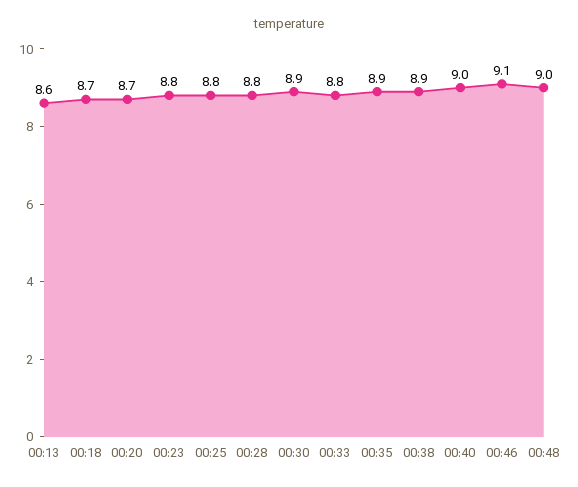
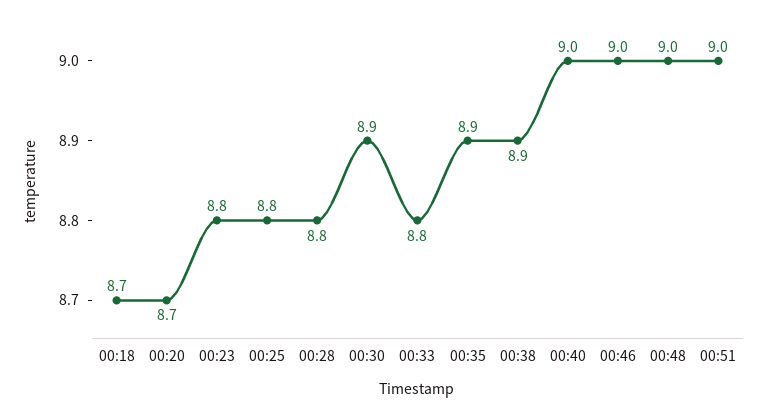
00:13: 8.6 -> none
00:46: 9.1 -> 9
00:51: none -> 9

